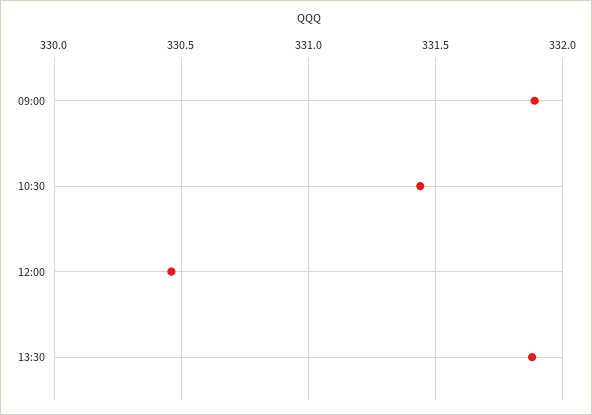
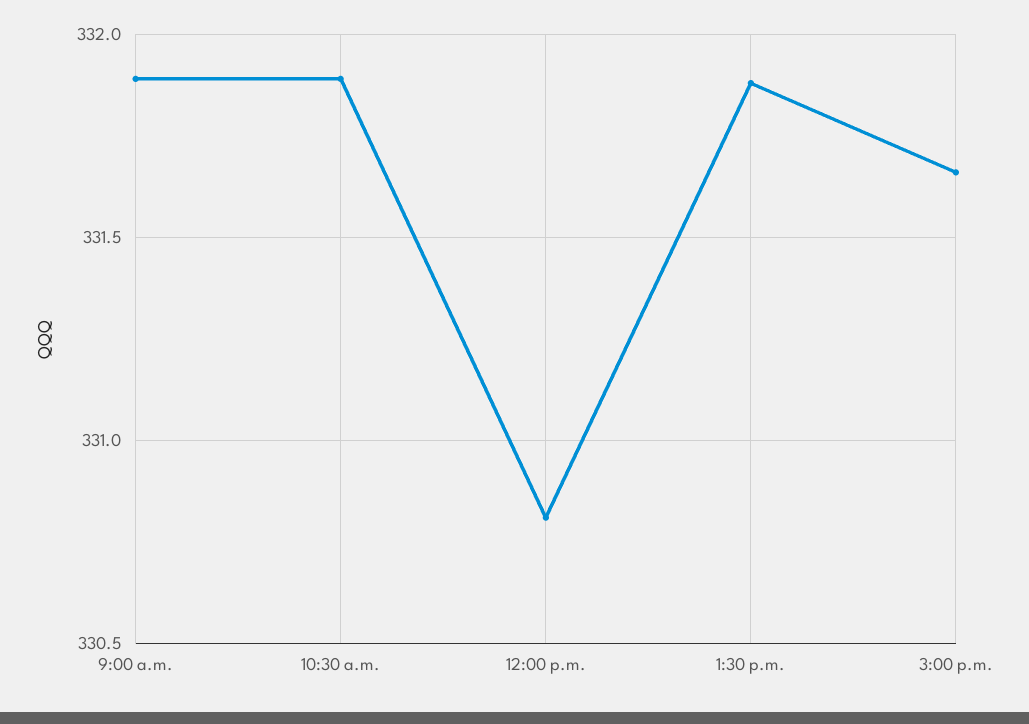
10:30: 331.45 -> 331.9
12:00: 330.45 -> 330.8
3:00 p.m.: none -> 331.65

